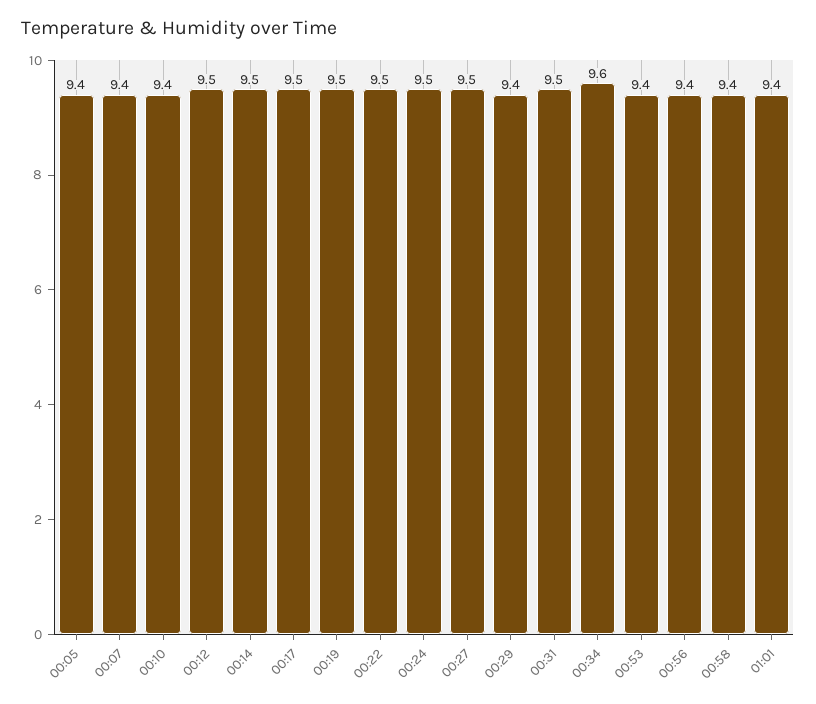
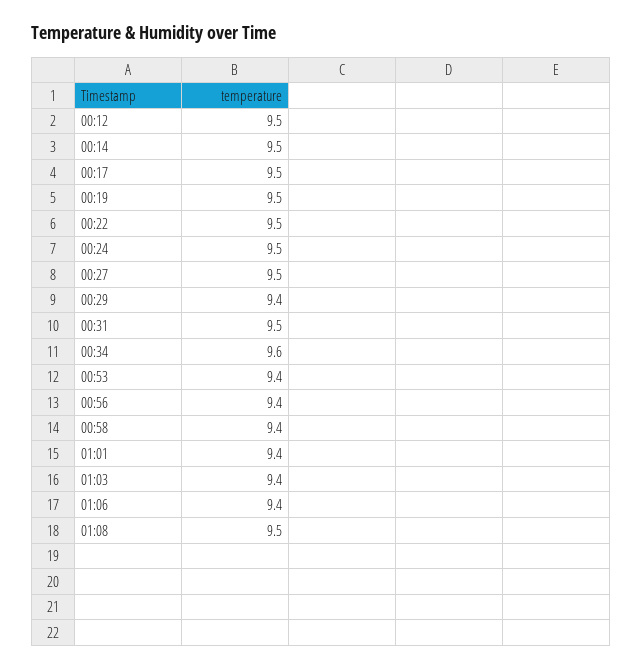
00:05: 9.4 -> none
00:07: 9.4 -> none
00:10: 9.4 -> none
01:03: none -> 9.4
01:06: none -> 9.4
01:08: none -> 9.5

